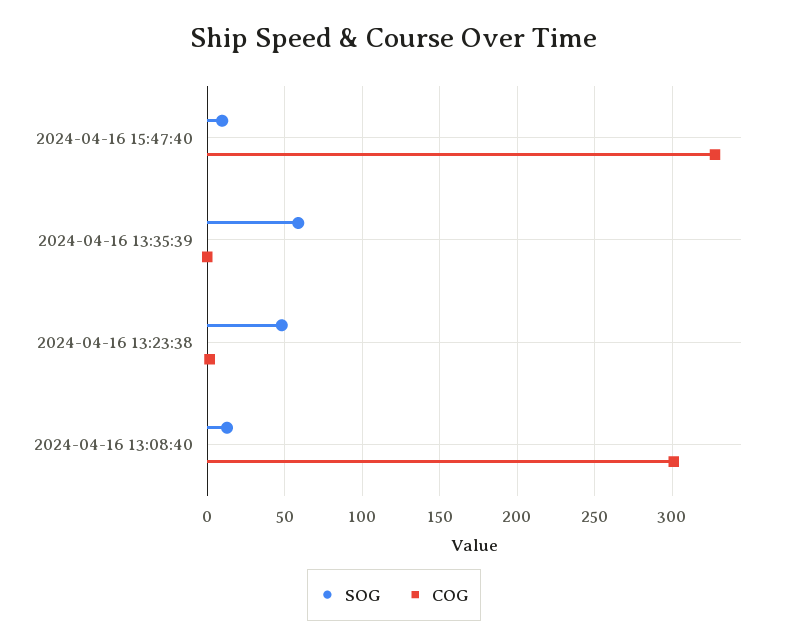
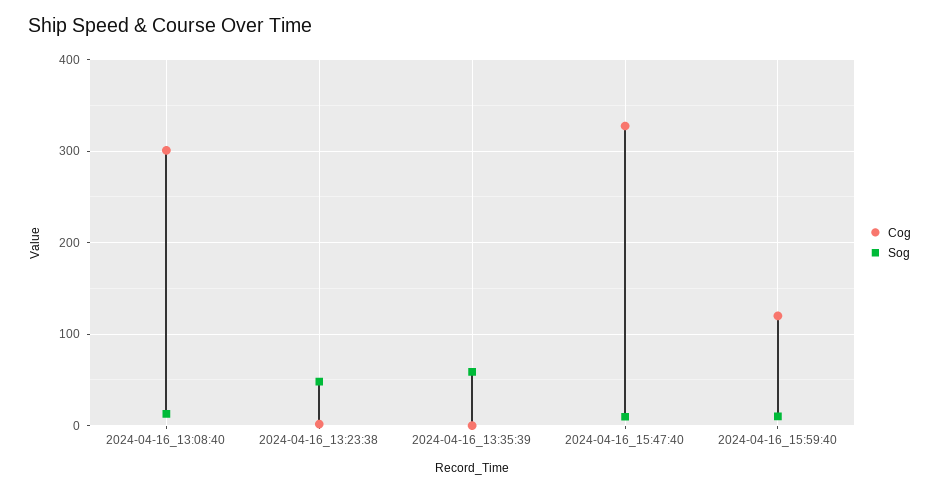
COG, 2024-04-16_15:59:40: none -> 120
SOG, 2024-04-16_15:59:40: none -> 10

